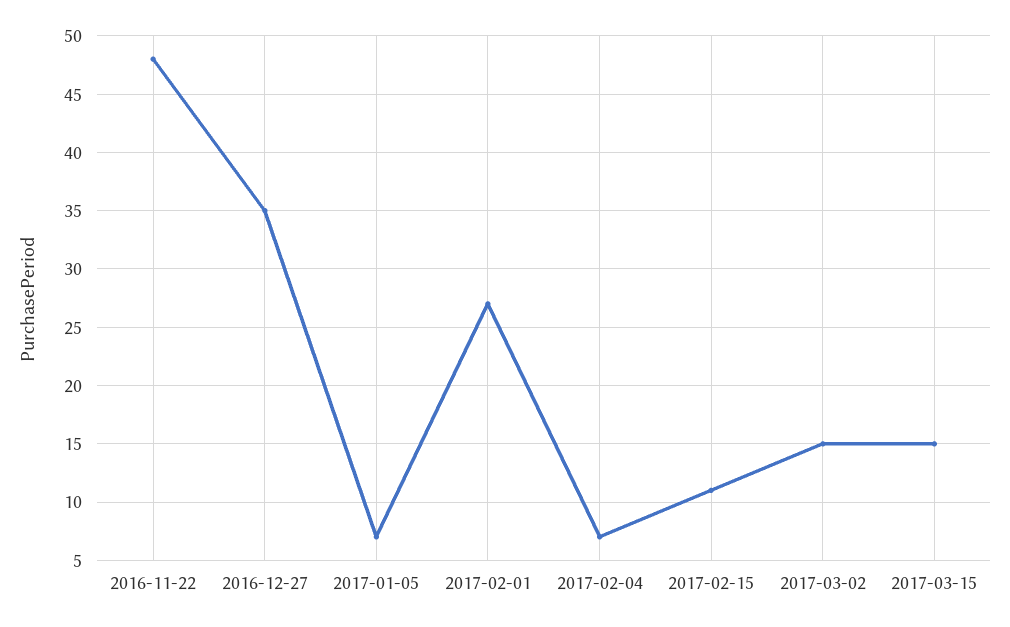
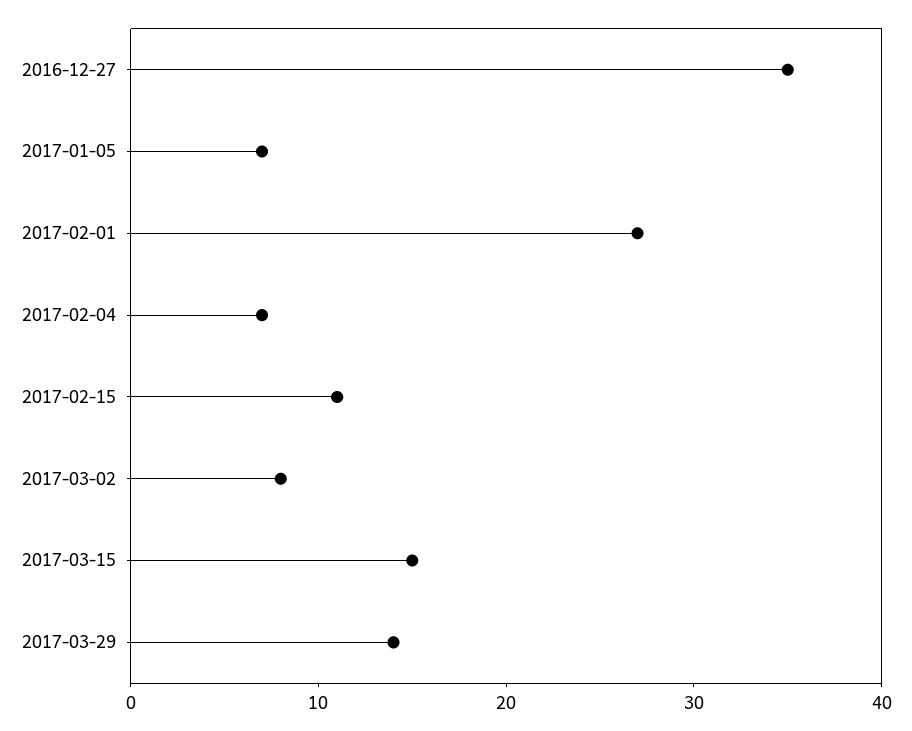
2016-11-22: 48 -> none
2017-03-02: 15 -> 8
2017-03-29: none -> 14

